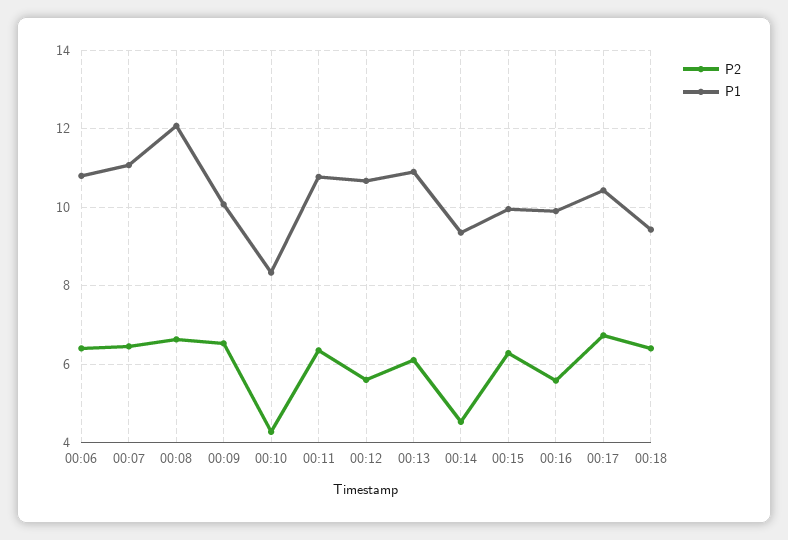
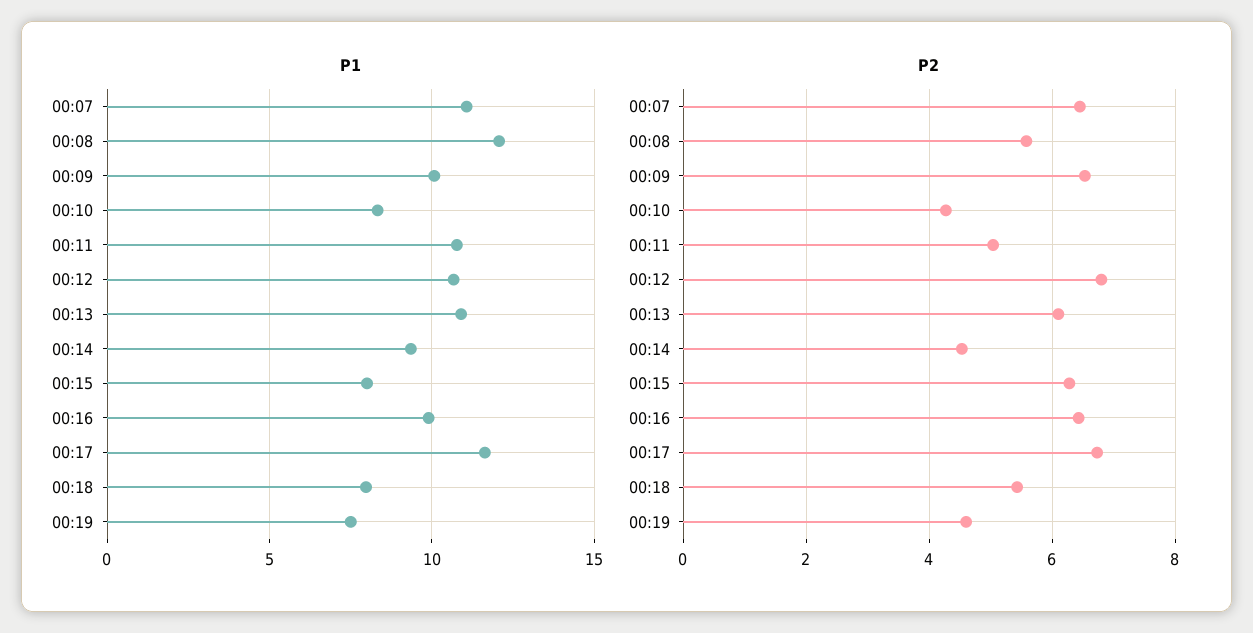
P2, 00:06: 6.4 -> none
P1, 00:06: 10.8 -> none
P2, 00:08: 6.6 -> 5.6
P2, 00:11: 6.4 -> 5
P2, 00:12: 5.6 -> 6.8
P1, 00:15: 10 -> 8
P2, 00:16: 5.6 -> 6.4
P1, 00:17: 10.4 -> 11.5
P2, 00:18: 6.4 -> 5.4
P1, 00:18: 9.4 -> 8
P1, 00:19: none -> 7.5
P2, 00:19: none -> 4.6

